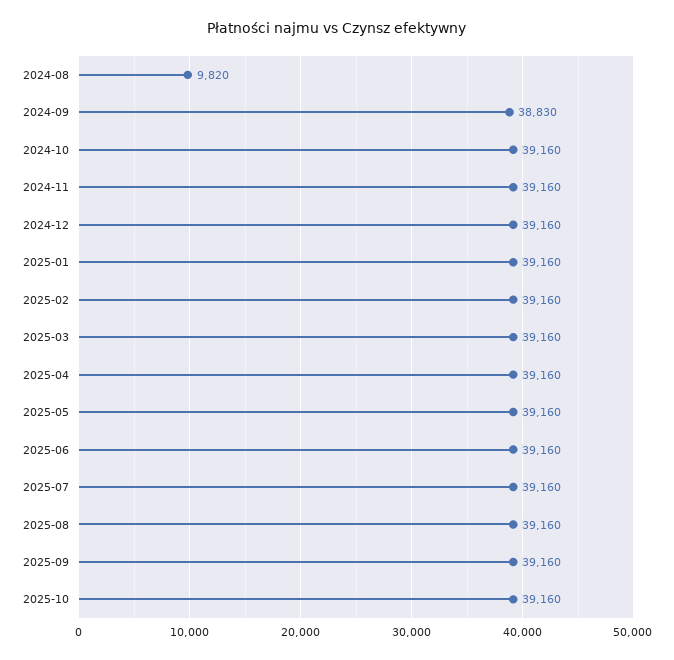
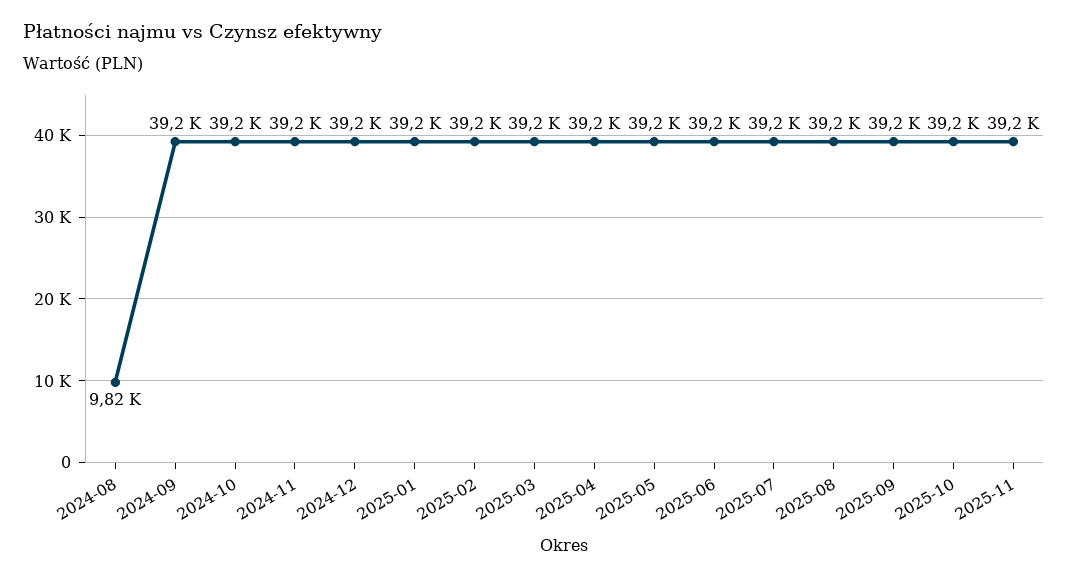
2024-09: 38830 -> 39200
2025-11: none -> 39200

